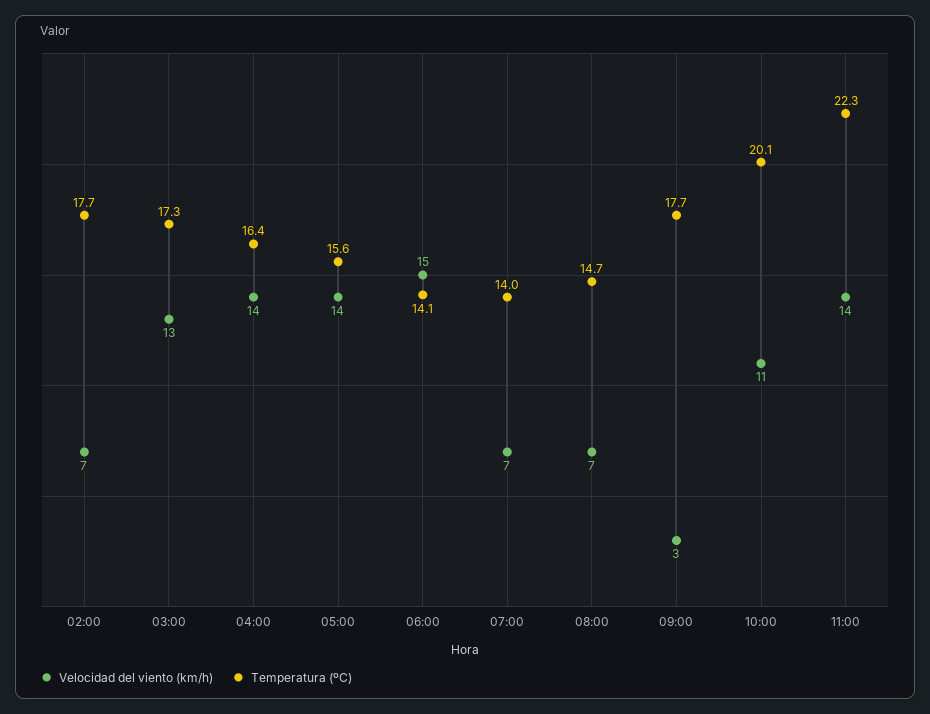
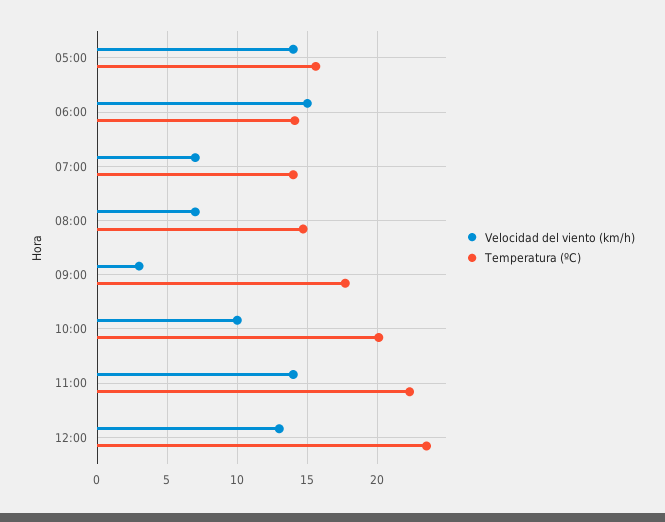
Velocidad del viento (km/h), 02:00: 7 -> none
Temperatura (ºC), 02:00: 17.7 -> none
Velocidad del viento (km/h), 03:00: 13 -> none
Temperatura (ºC), 03:00: 17.3 -> none
Velocidad del viento (km/h), 04:00: 14 -> none
Temperatura (ºC), 04:00: 16.4 -> none
Velocidad del viento (km/h), 10:00: 11 -> 10
Velocidad del viento (km/h), 12:00: none -> 13
Temperatura (ºC), 12:00: none -> 23.5

